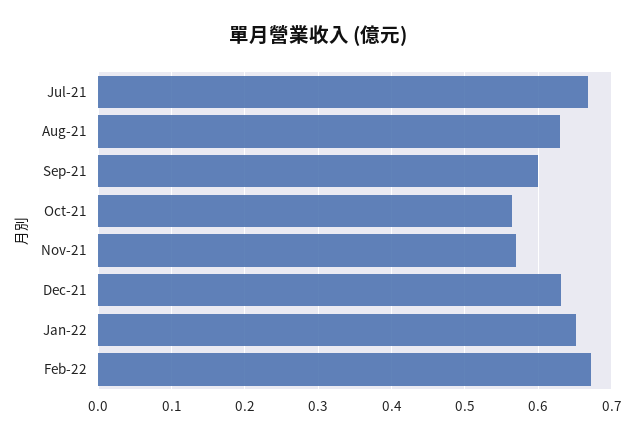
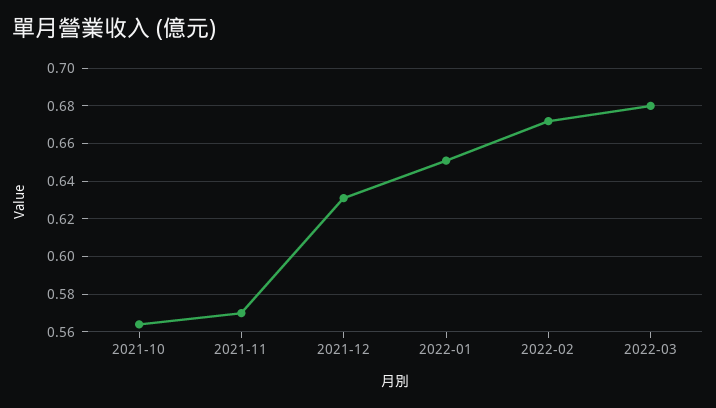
Jul-21: 0.67 -> none
Aug-21: 0.63 -> none
Sep-21: 0.6 -> none
2022-03: none -> 0.68

